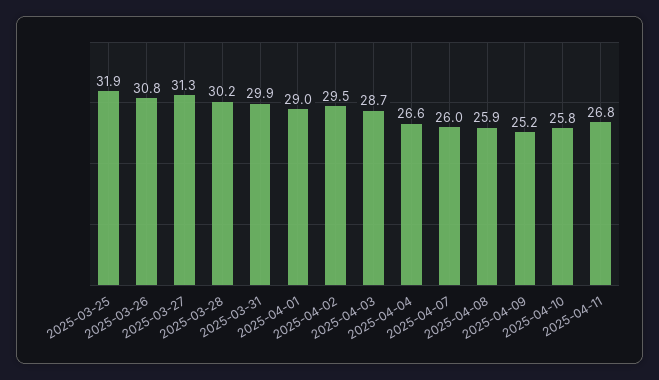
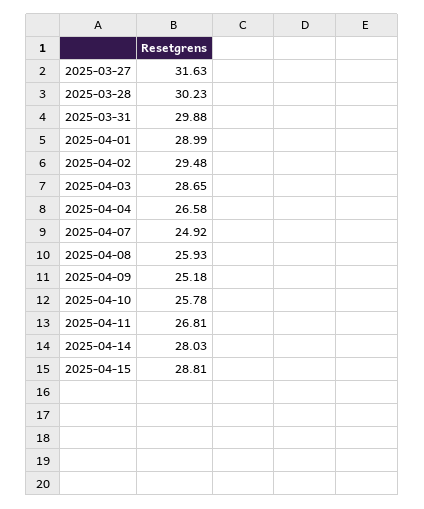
2025-03-25: 31.9 -> none
2025-03-26: 30.8 -> none
2025-03-27: 31.3 -> 31.63
2025-04-07: 26 -> 24.92
2025-04-14: none -> 28.03
2025-04-15: none -> 28.81

